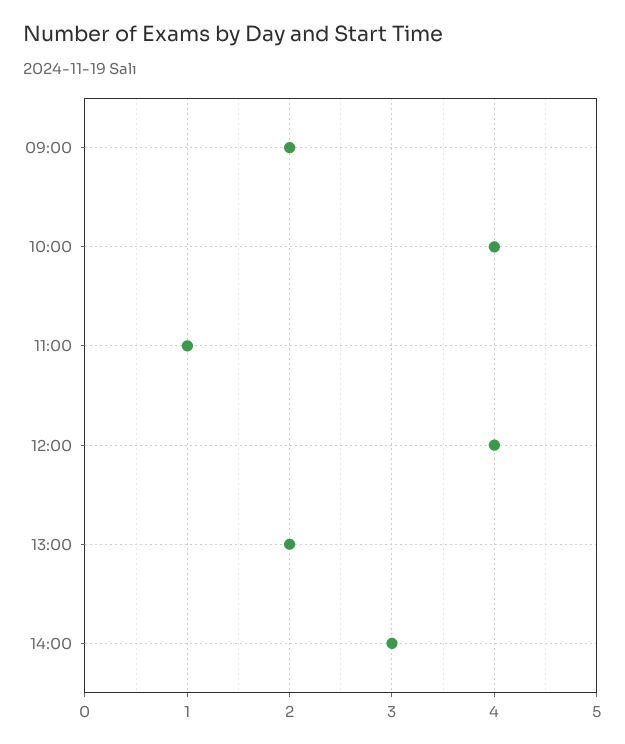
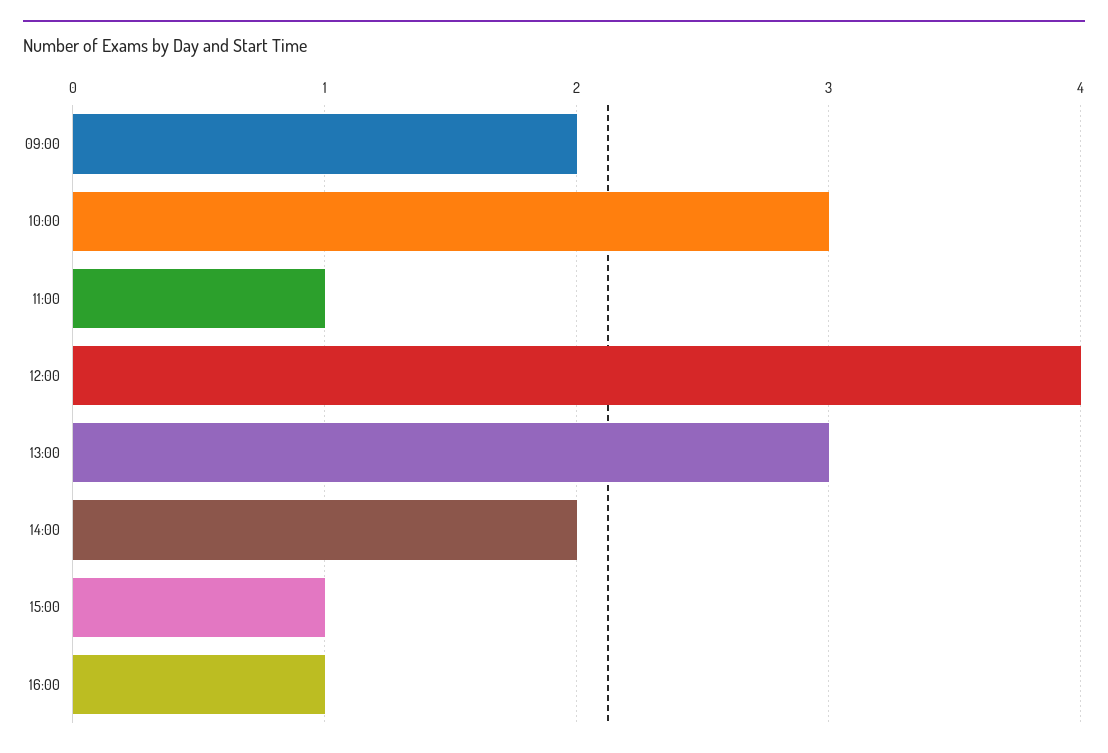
10:00: 4 -> 3
13:00: 2 -> 3
14:00: 3 -> 2
15:00: none -> 1
16:00: none -> 1

